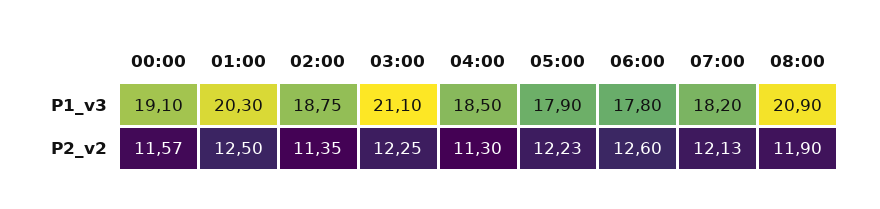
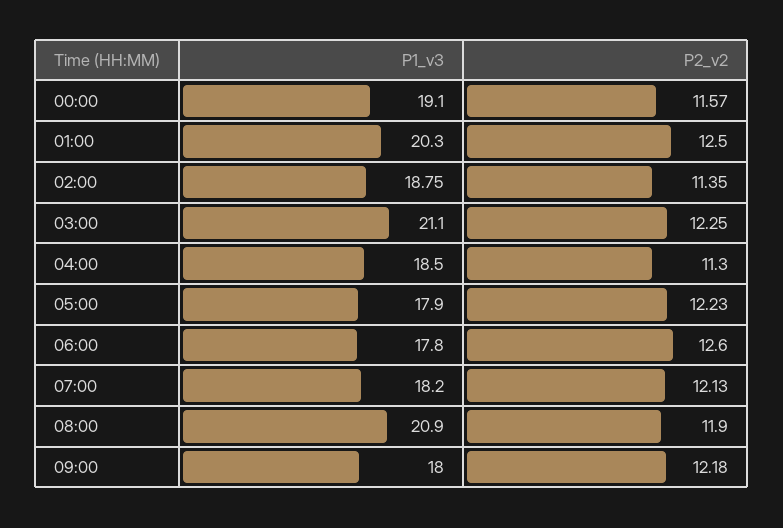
09:00, P1_v3: none -> 18
09:00, P2_v2: none -> 12.18

